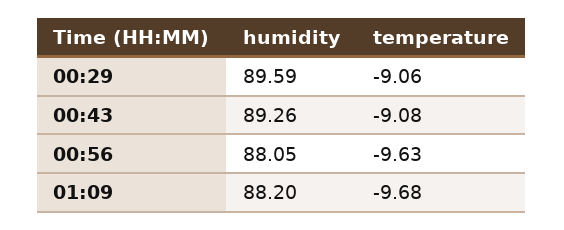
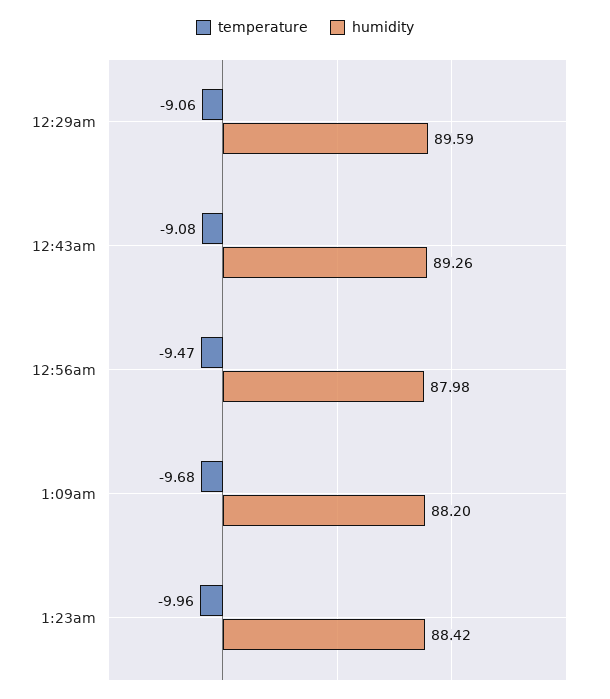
humidity, 00:56: 88.05 -> 87.98
temperature, 00:56: -9.63 -> -9.47
temperature, 1:23am: none -> -9.96
humidity, 1:23am: none -> 88.42

